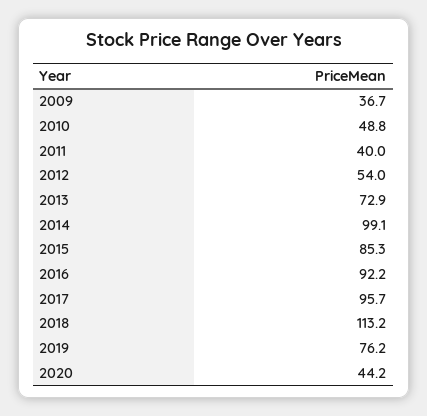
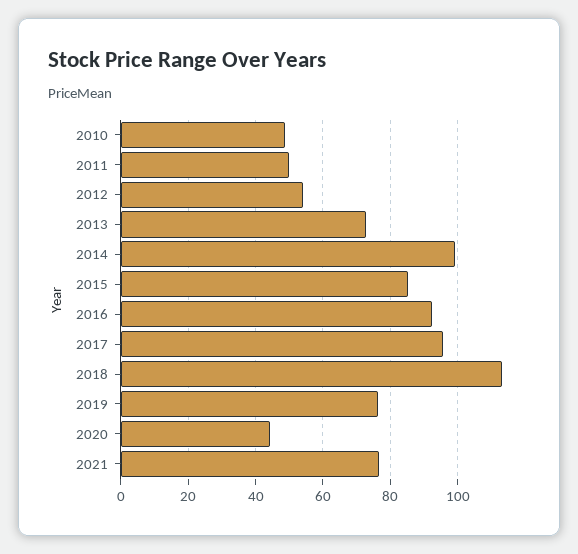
2009: 36.7 -> none
2011: 40 -> 50
2021: none -> 76

